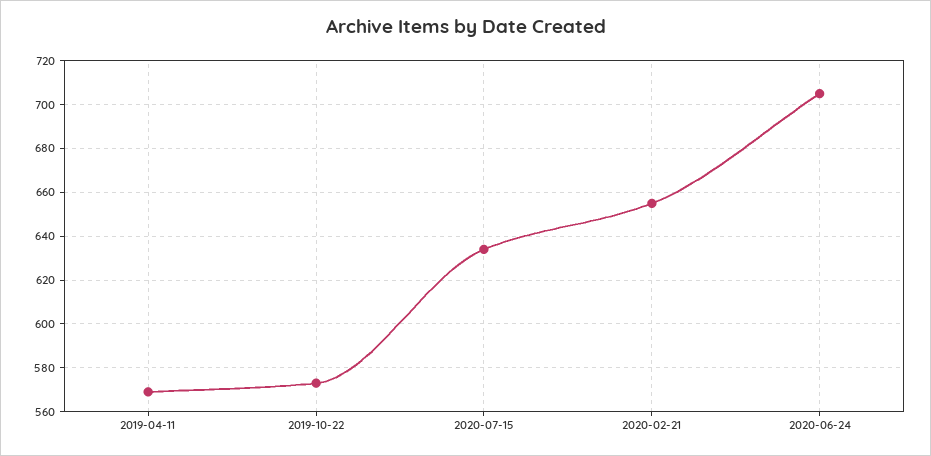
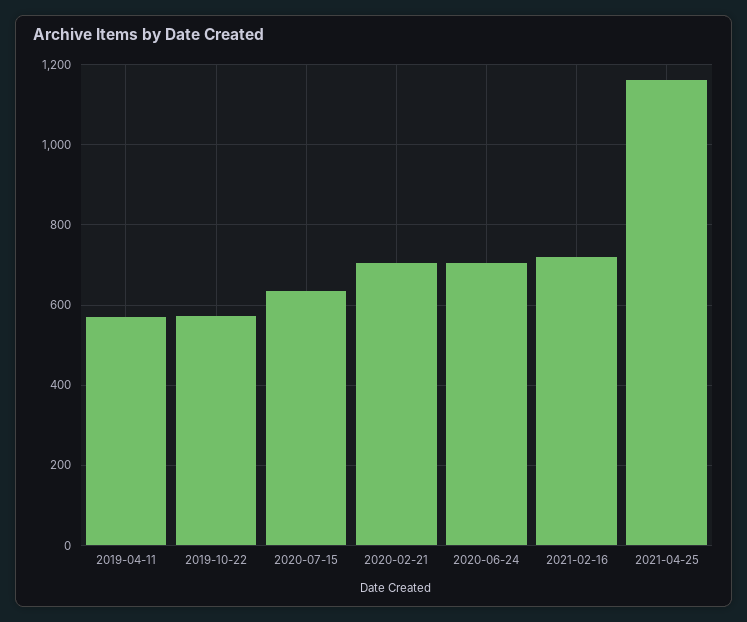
2020-02-21: 655 -> 700
2021-02-16: none -> 720
2021-04-25: none -> 1160

